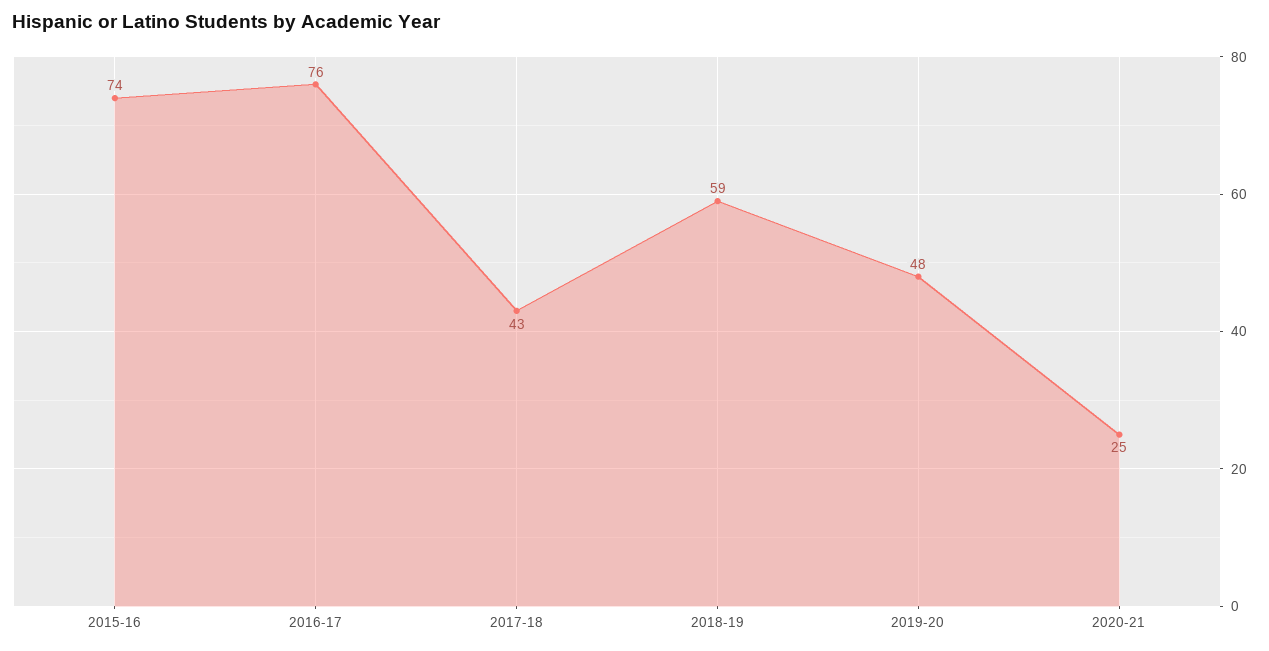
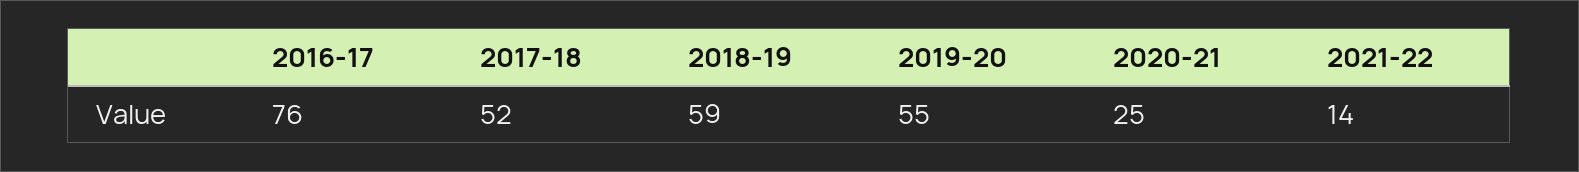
2015-16: 74 -> none
2017-18: 43 -> 52
2019-20: 48 -> 55
2021-22: none -> 14

